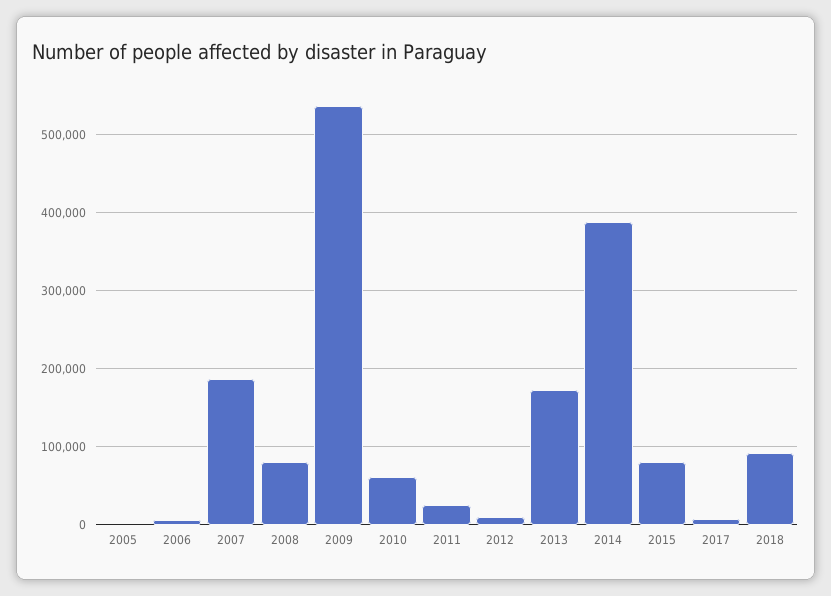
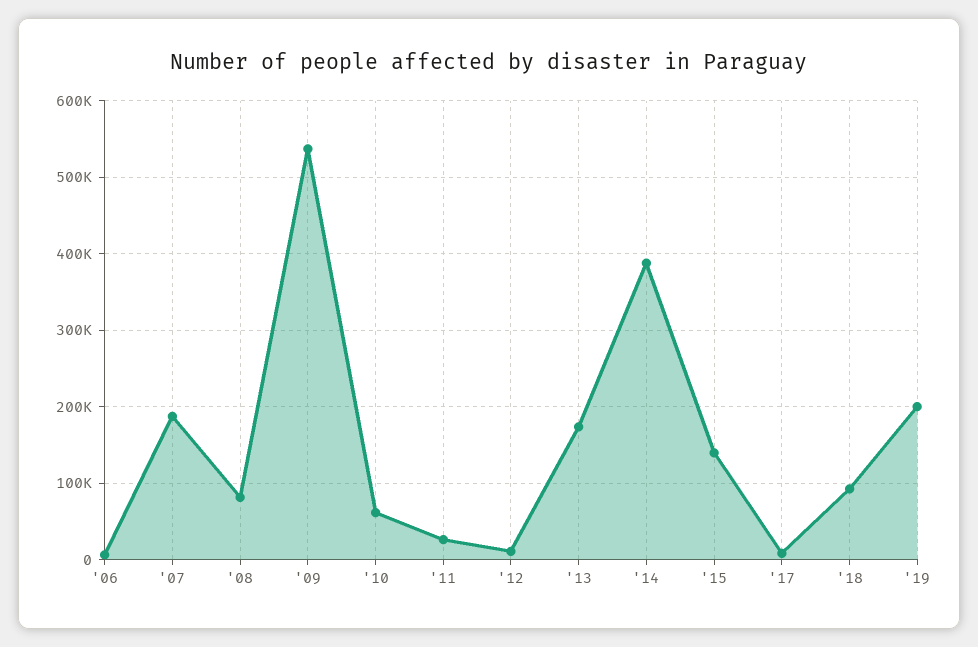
2005: 0 -> none
2015: 80000 -> 140000
'19: none -> 200000

